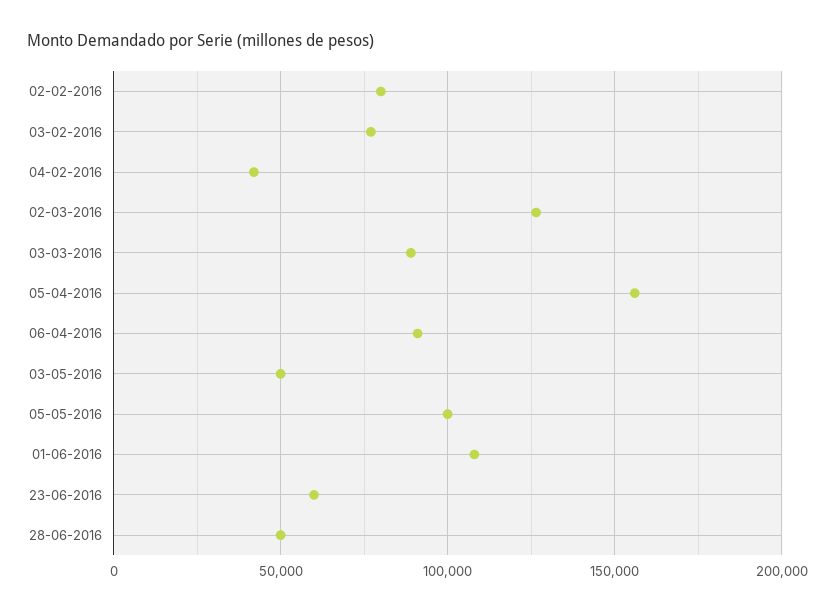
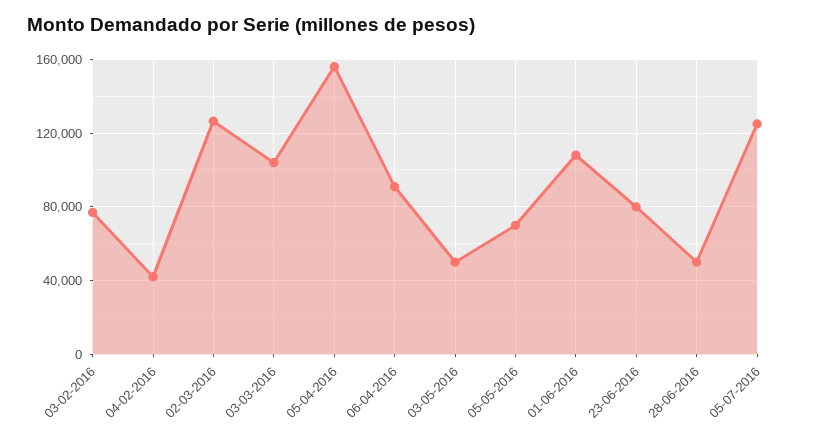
02-02-2016: 80000 -> none
03-03-2016: 90000 -> 105000
05-05-2016: 100000 -> 70000
23-06-2016: 60000 -> 80000
05-07-2016: none -> 125000

